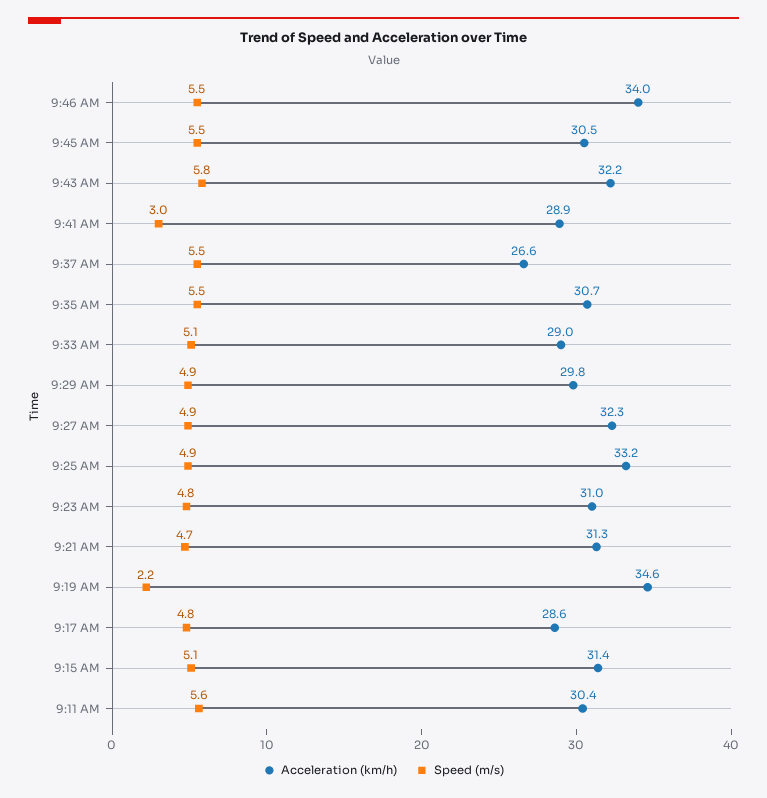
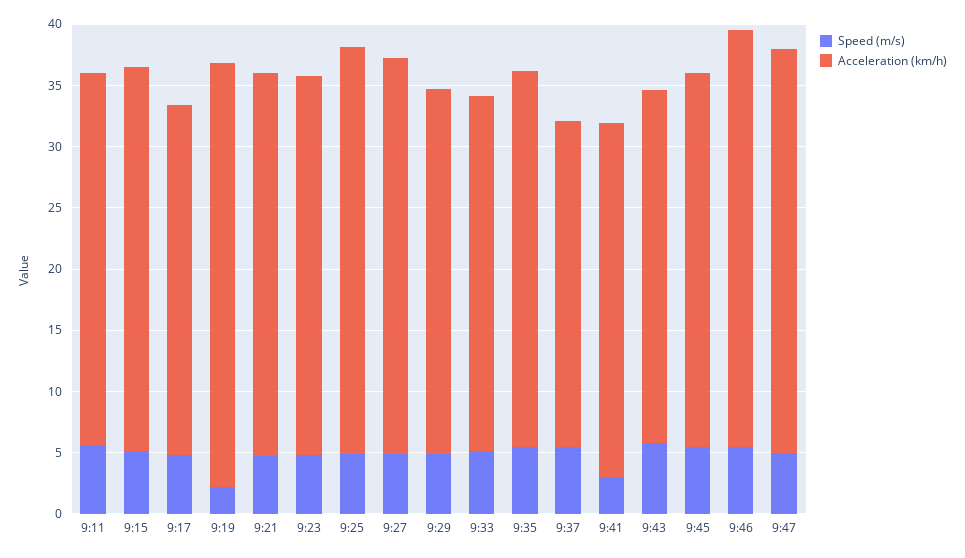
Acceleration (km/h), 9:43 AM: 32.2 -> 29
Speed (m/s), 9:47: none -> 5
Acceleration (km/h), 9:47: none -> 33

